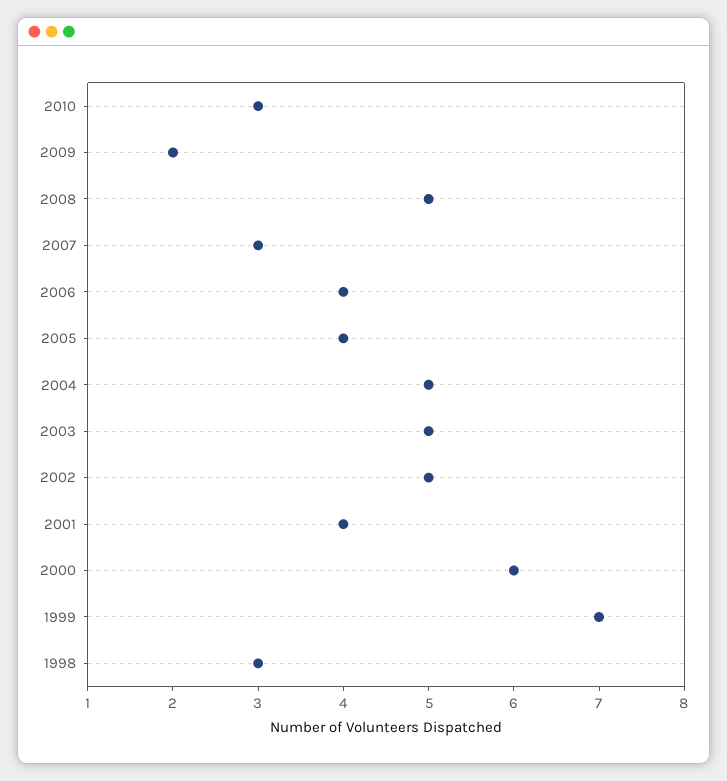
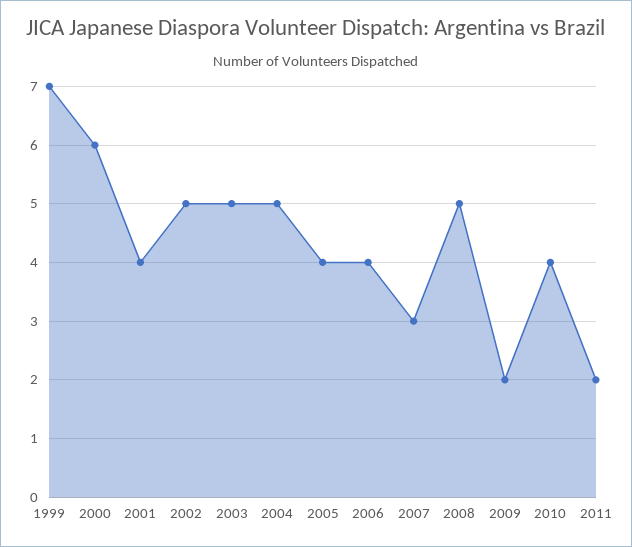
2010: 3 -> 4
1998: 3 -> none
2011: none -> 2

